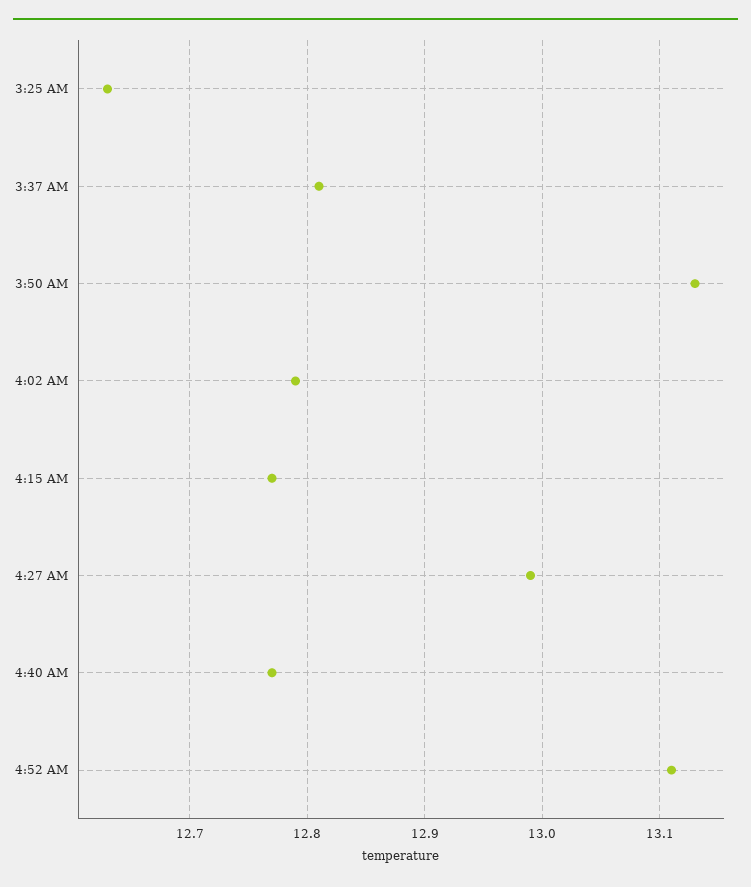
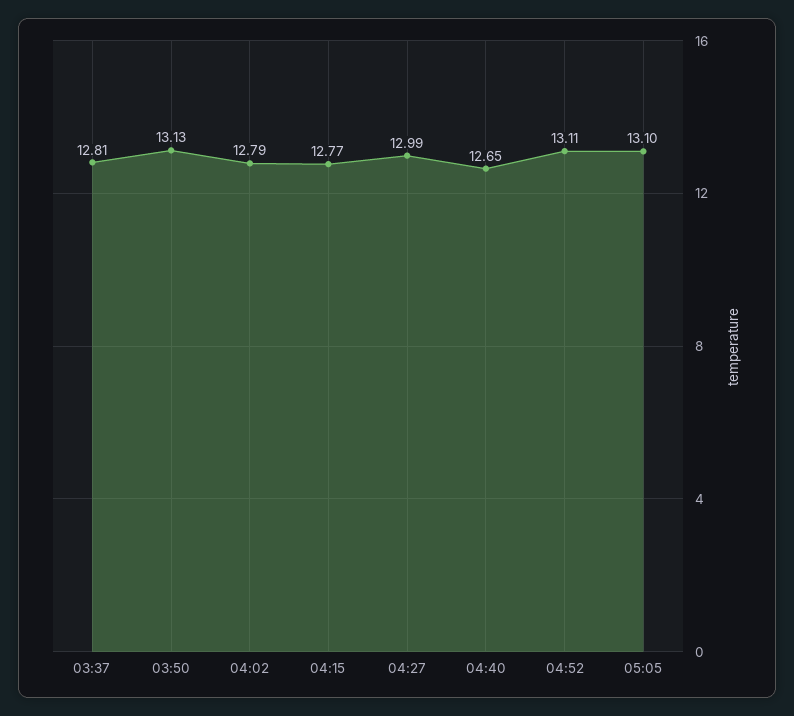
3:25 AM: 12.63 -> none
4:40 AM: 12.77 -> 12.65
05:05: none -> 13.1

